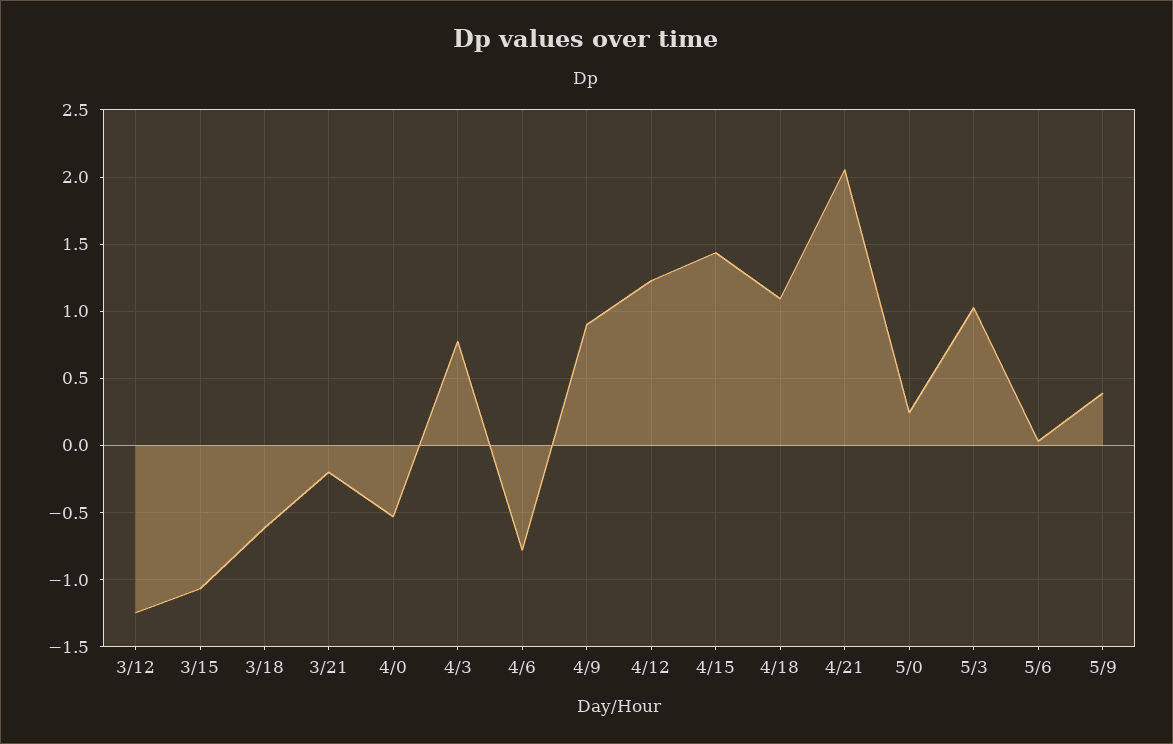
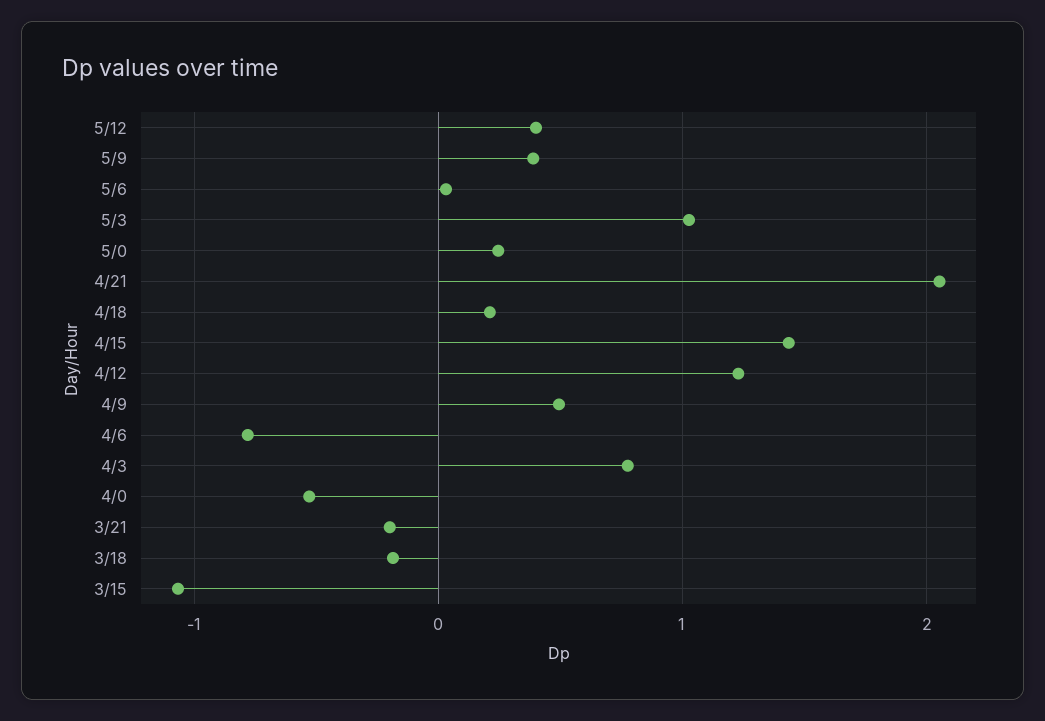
3/12: -1.25 -> none
3/18: -0.6 -> -0.2
4/9: 0.9 -> 0.5
4/18: 1.1 -> 0.2
5/12: none -> 0.4

